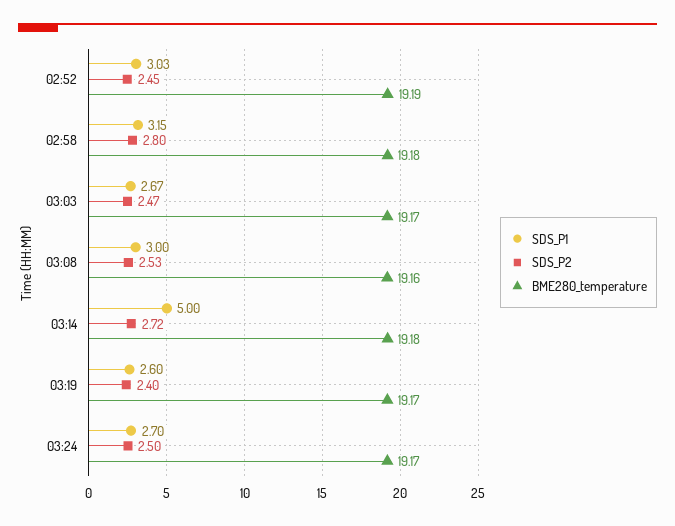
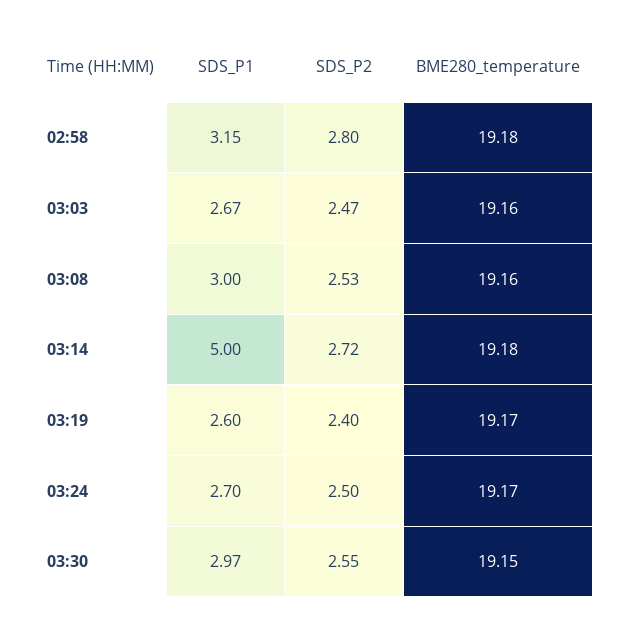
SDS_P1, 02:52: 3.03 -> none
SDS_P2, 02:52: 2.45 -> none
BME280_temperature, 02:52: 19.19 -> none
BME280_temperature, 03:03: 19.17 -> 19.16
SDS_P1, 03:30: none -> 2.97
SDS_P2, 03:30: none -> 2.55
BME280_temperature, 03:30: none -> 19.15

